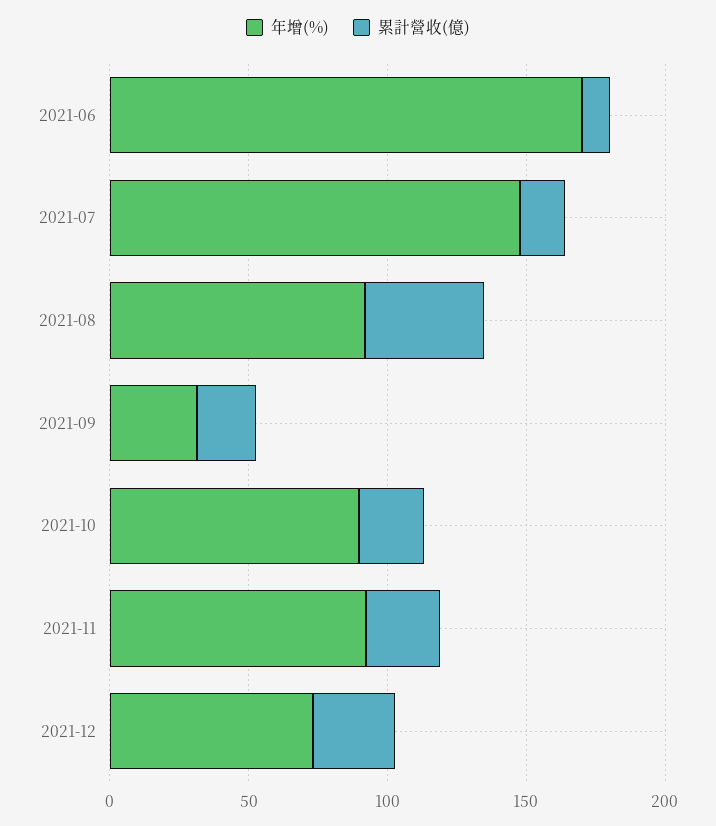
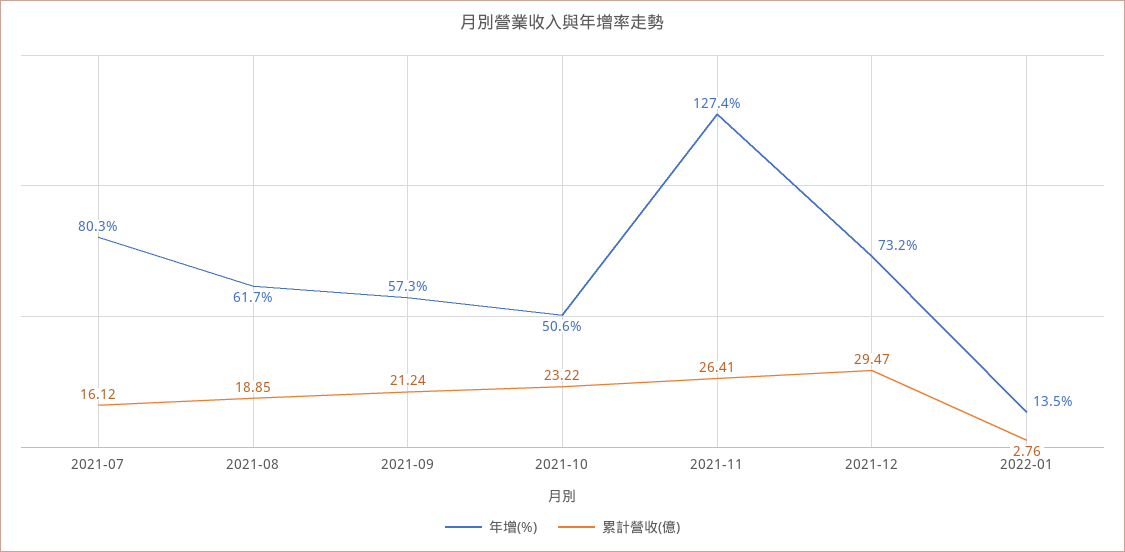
年增(%), 2021-06: 170 -> none
累計營收(億), 2021-06: 10 -> none
年增(%), 2021-07: 150 -> 80.3
年增(%), 2021-08: 90 -> 61.7
累計營收(億), 2021-08: 40 -> 18.85
年增(%), 2021-09: 30 -> 57.3
年增(%), 2021-10: 90 -> 50.6
年增(%), 2021-11: 90 -> 127.4
年增(%), 2022-01: none -> 13.5
累計營收(億), 2022-01: none -> 2.76

